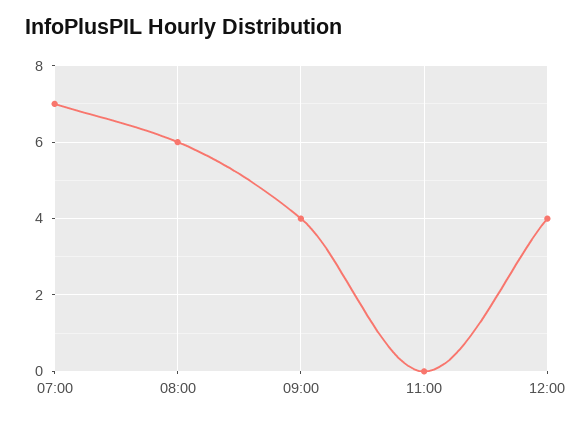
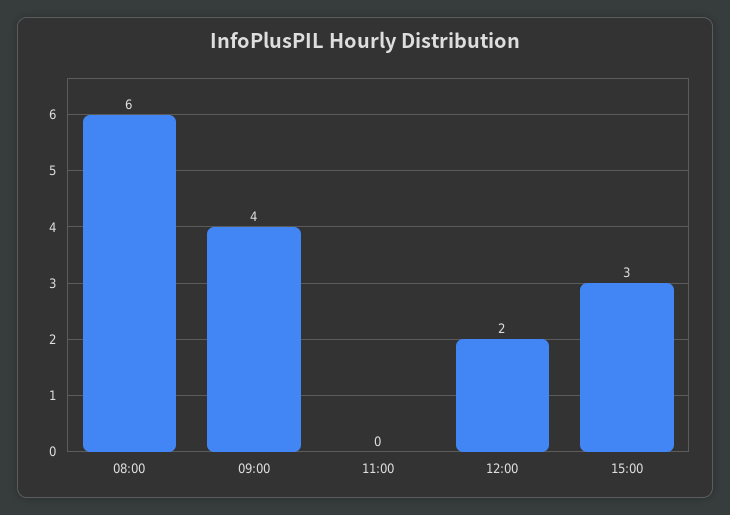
07:00: 7 -> none
12:00: 4 -> 2
15:00: none -> 3

